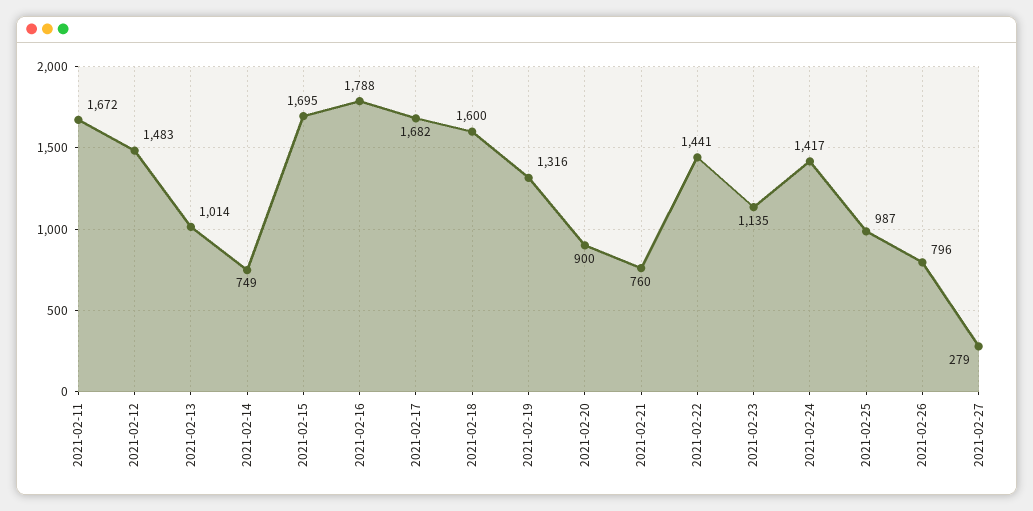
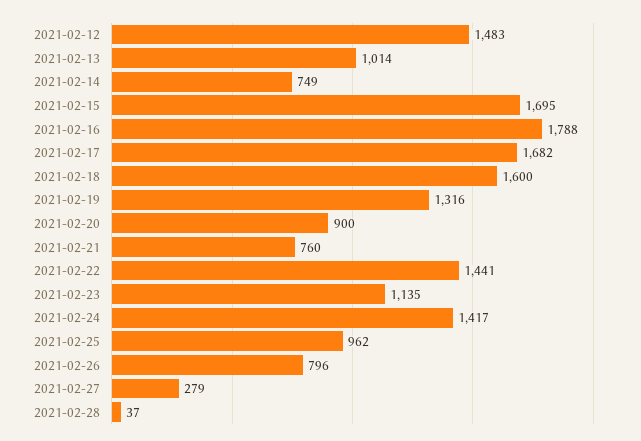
2021-02-11: 1672 -> none
2021-02-25: 987 -> 962
2021-02-28: none -> 37

